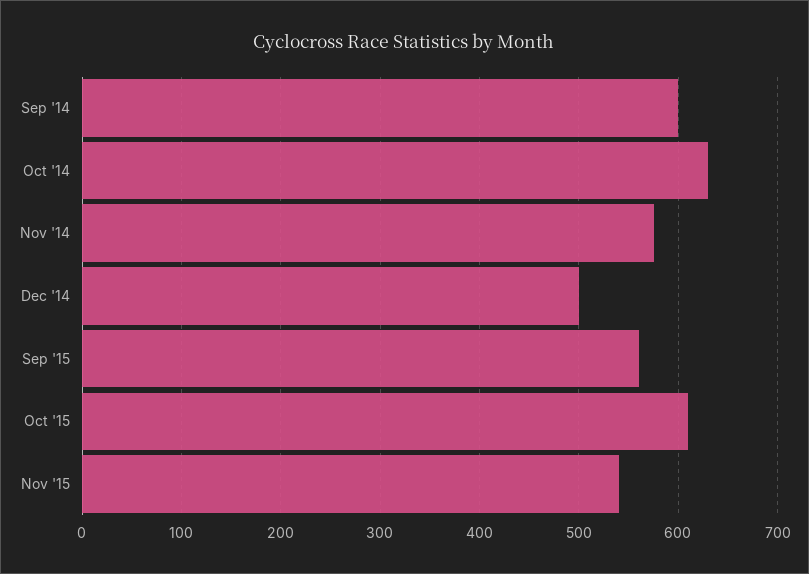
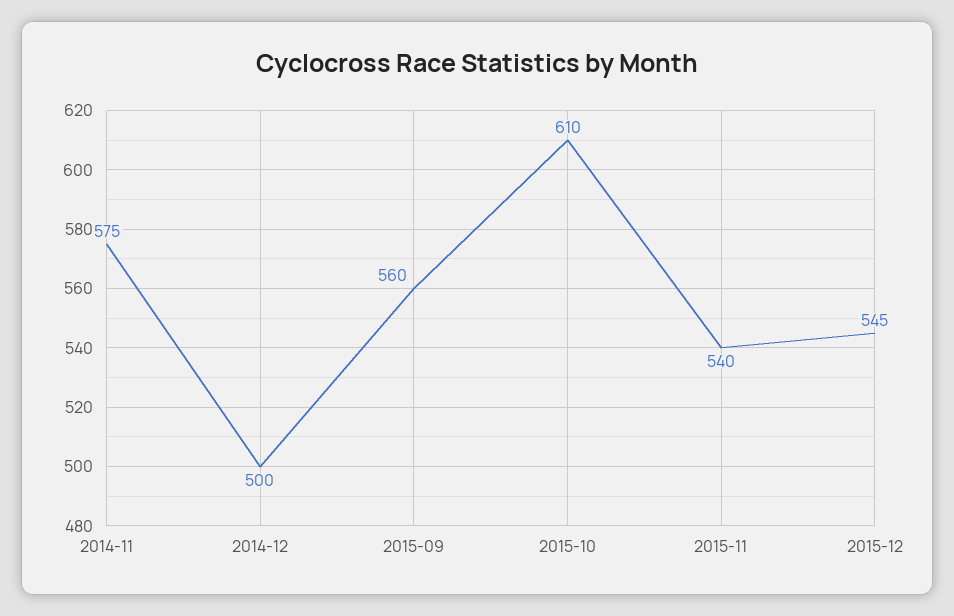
Sep '14: 600 -> none
Oct '14: 630 -> none
2015-12: none -> 545

